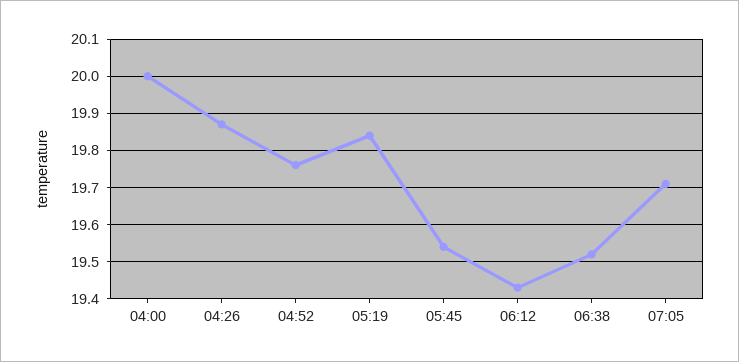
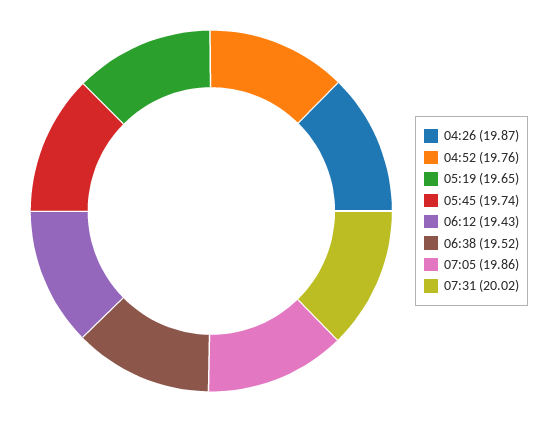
04:00: 20 -> none
05:19: 19.85 -> 19.65
05:45: 19.55 -> 19.74
07:05: 19.7 -> 19.86
07:31: none -> 20.02

